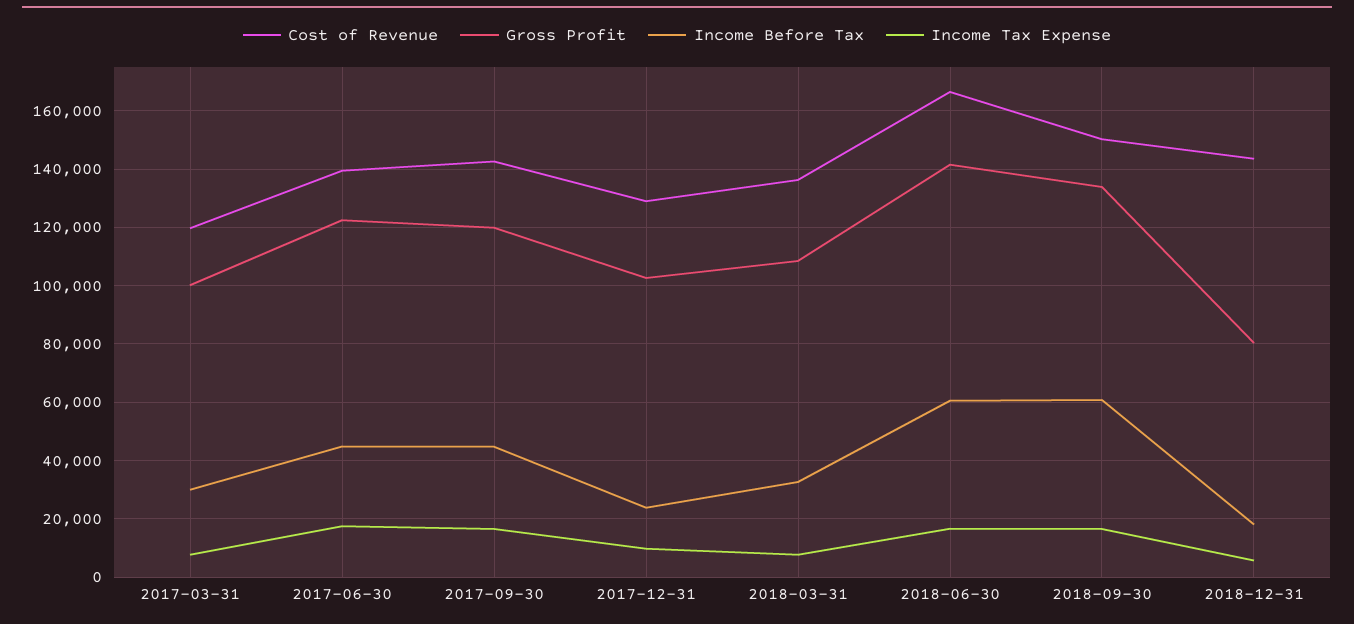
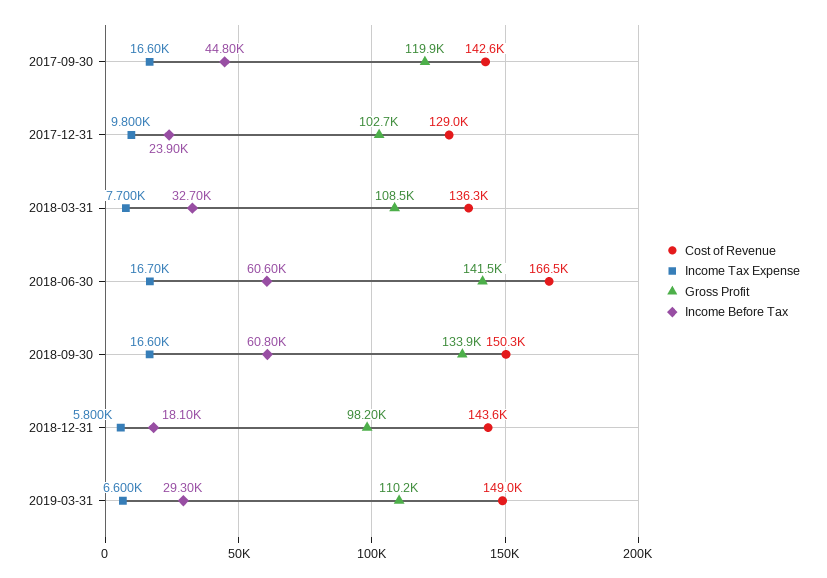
Cost of Revenue, 2017-03-31: 120000 -> none
Gross Profit, 2017-03-31: 100000 -> none
Income Before Tax, 2017-03-31: 30000 -> none
Income Tax Expense, 2017-03-31: 7500 -> none
Cost of Revenue, 2017-06-30: 140000 -> none
Gross Profit, 2017-06-30: 122500 -> none
Income Before Tax, 2017-06-30: 45000 -> none
Income Tax Expense, 2017-06-30: 17500 -> none
Gross Profit, 2018-12-31: 80000 -> 98200
Cost of Revenue, 2019-03-31: none -> 149000
Income Tax Expense, 2019-03-31: none -> 6600
Gross Profit, 2019-03-31: none -> 110200
Income Before Tax, 2019-03-31: none -> 29300

